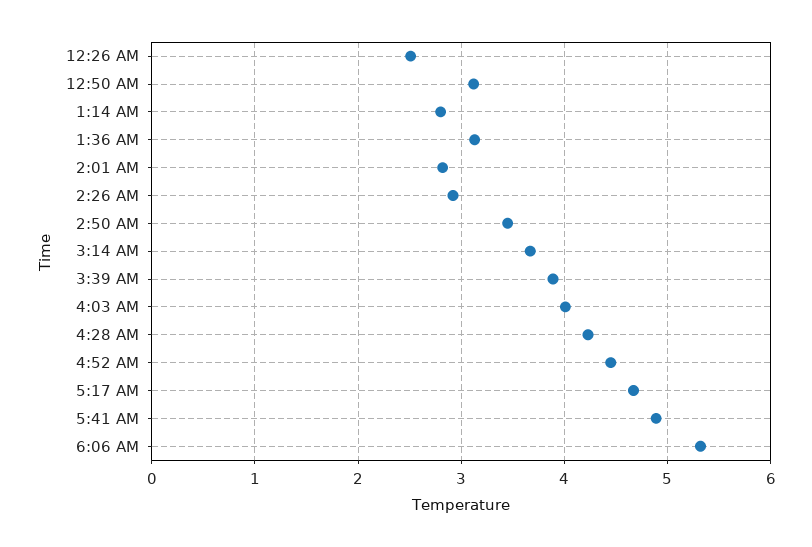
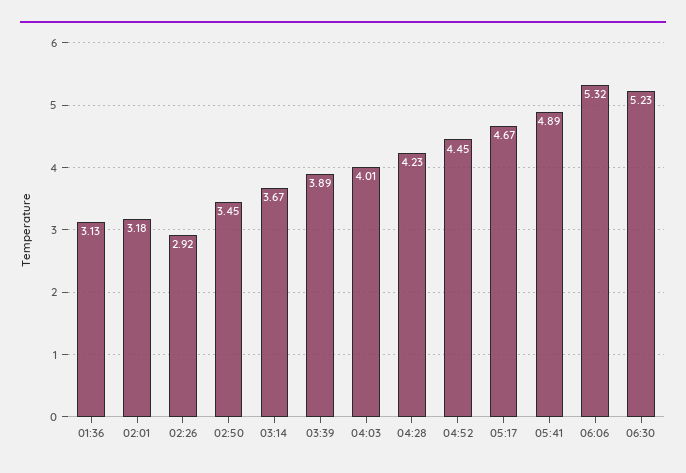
12:26 AM: 2.5 -> none
12:50 AM: 3.1 -> none
1:14 AM: 2.8 -> none
2:01 AM: 2.8 -> 3.18
06:30: none -> 5.23

